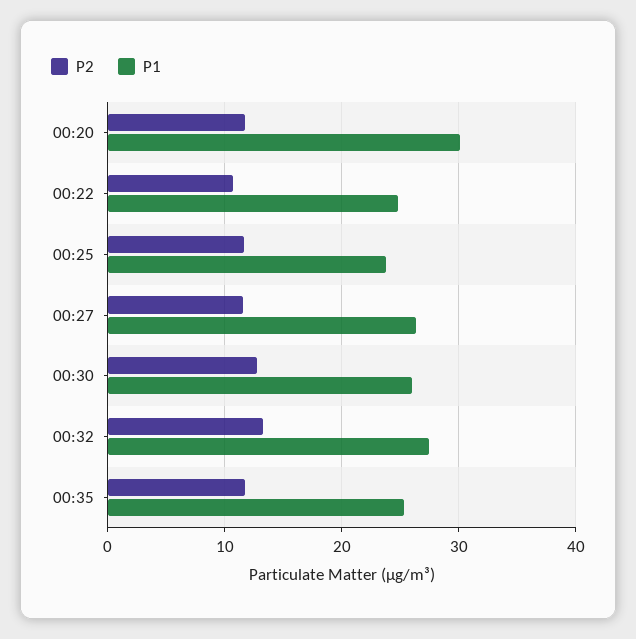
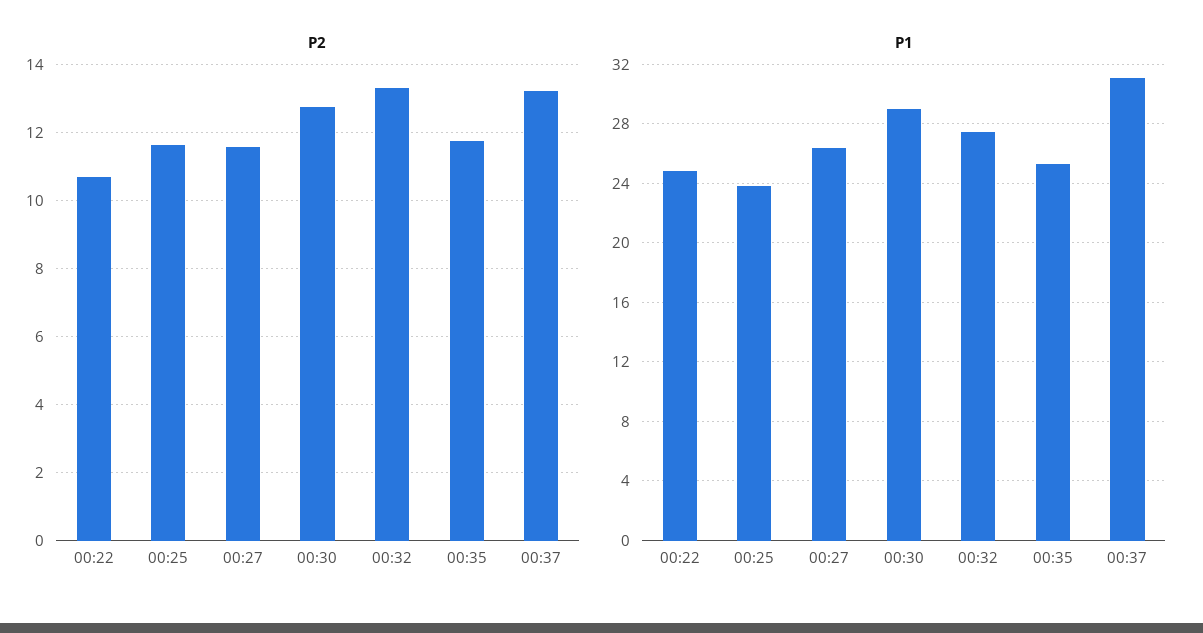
P2, 00:20: 12 -> none
P1, 00:20: 30 -> none
P1, 00:30: 26 -> 29
P2, 00:37: none -> 13.2
P1, 00:37: none -> 31

